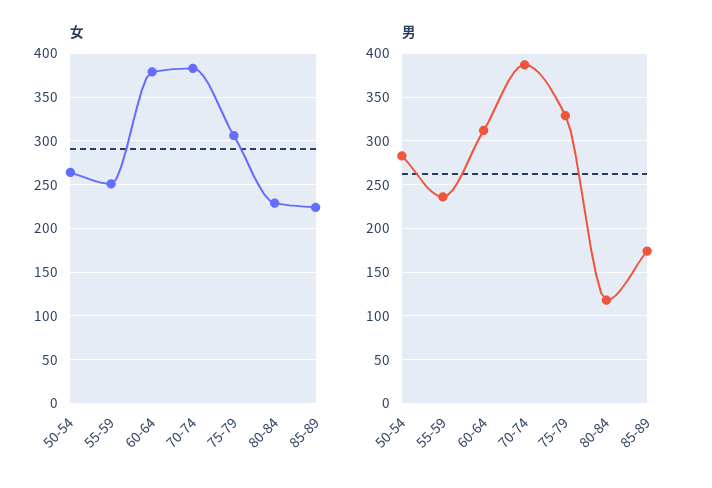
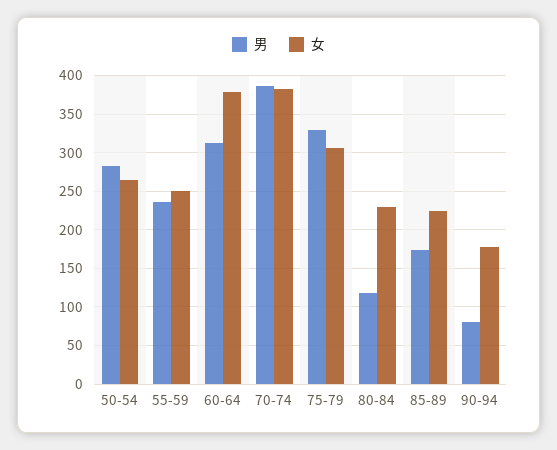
男, 90-94: none -> 80
女, 90-94: none -> 180

